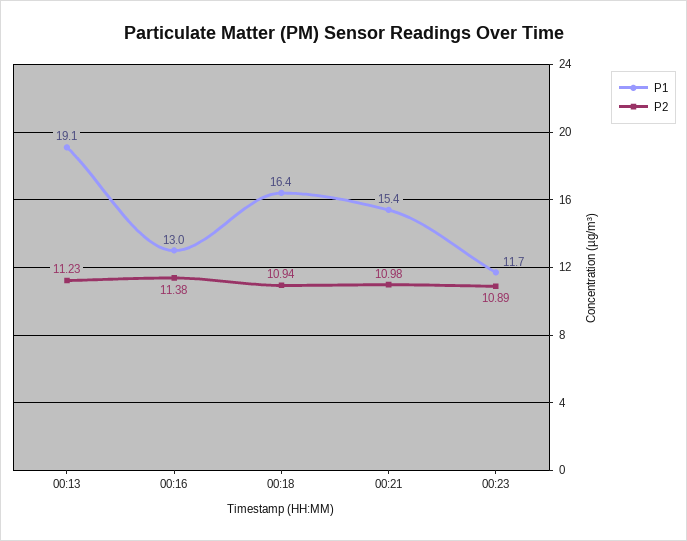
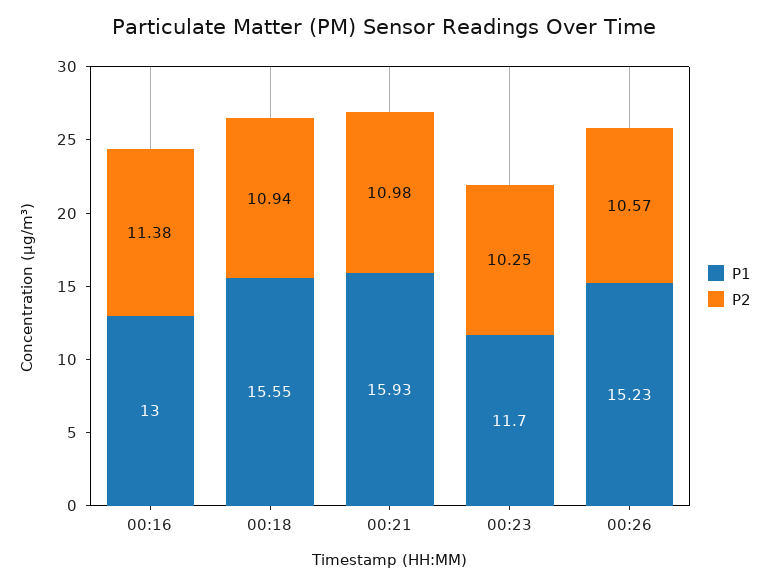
P1, 00:13: 19.1 -> none
P2, 00:13: 11.23 -> none
P1, 00:18: 16.4 -> 15.55
P1, 00:21: 15.4 -> 15.93
P2, 00:23: 10.89 -> 10.25
P1, 00:26: none -> 15.23
P2, 00:26: none -> 10.57

